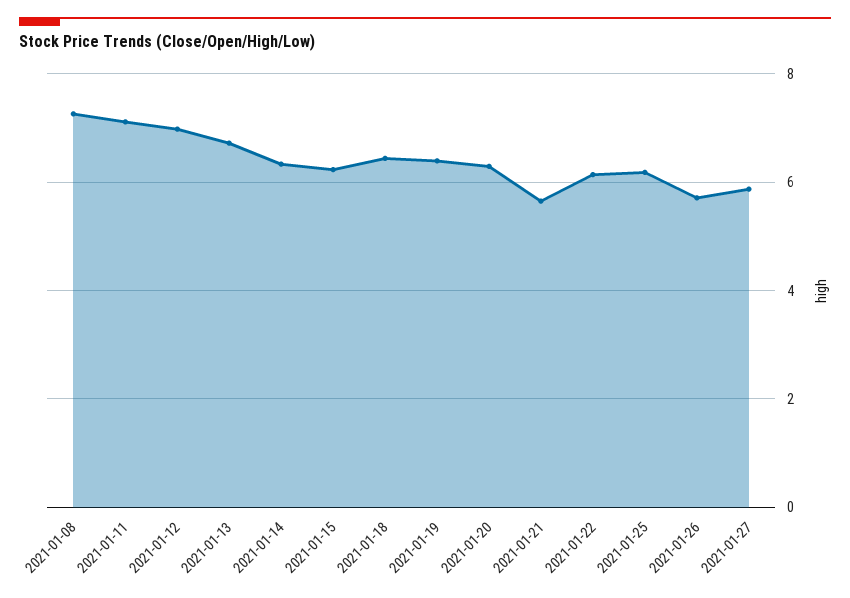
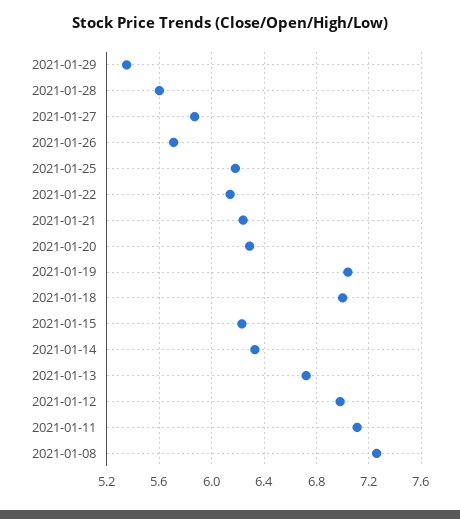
2021-01-18: 6.4 -> 7
2021-01-19: 6.4 -> 7.05
2021-01-21: 5.6 -> 6.25
2021-01-29: none -> 5.35
2021-01-28: none -> 5.6

